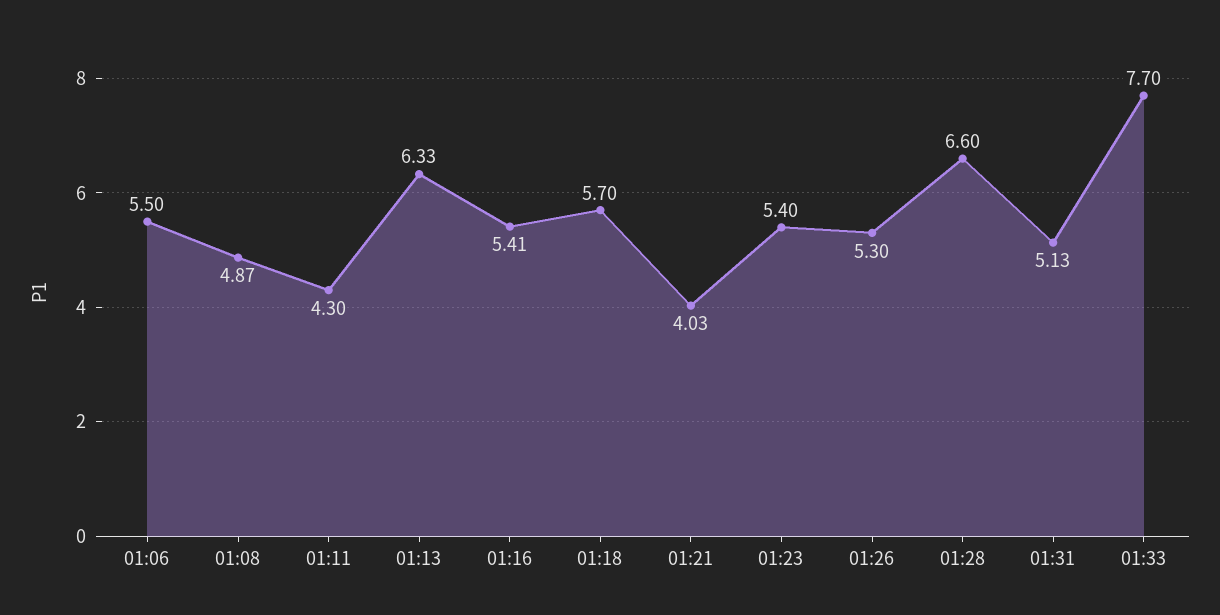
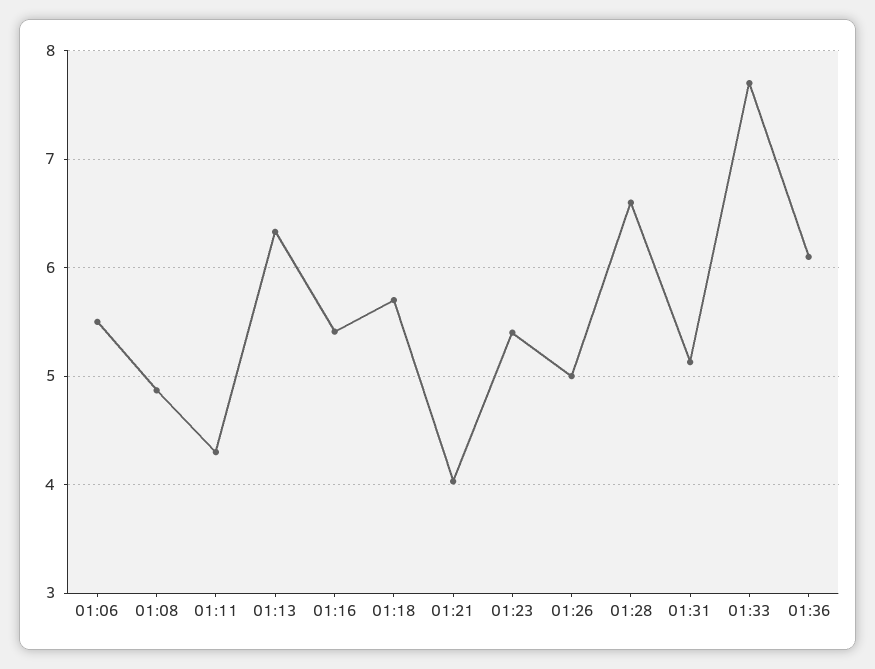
01:26: 5.3 -> 5
01:36: none -> 6.1

